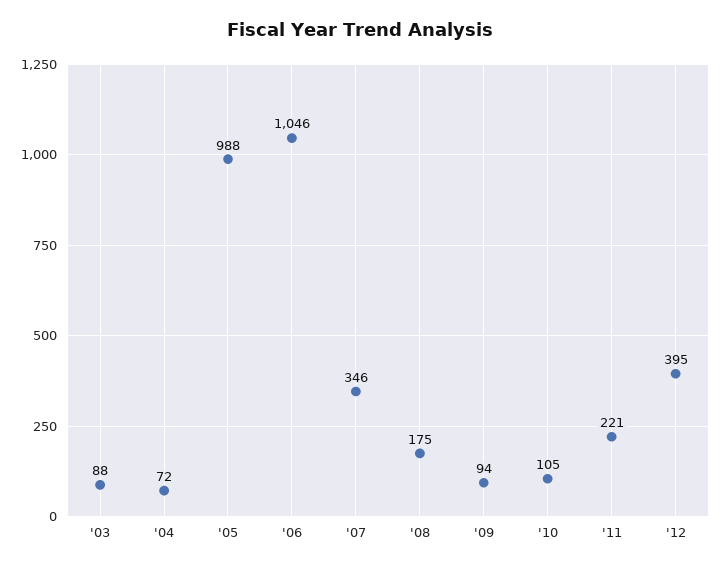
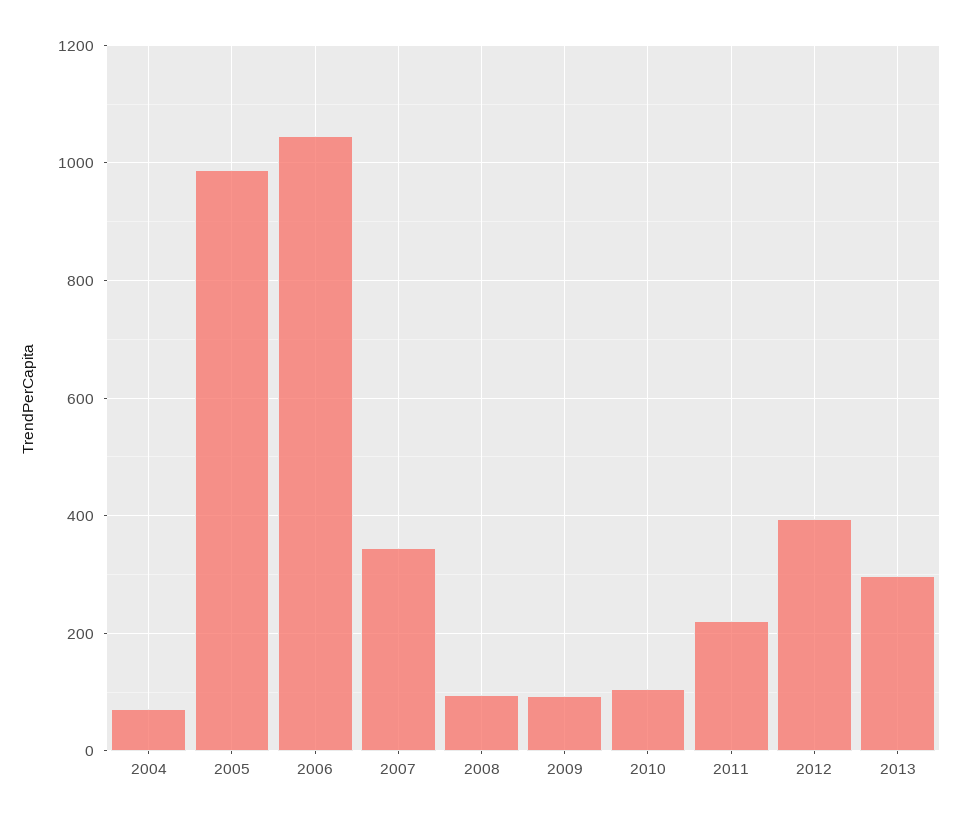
'03: 88 -> none
'08: 175 -> 100
2013: none -> 300

